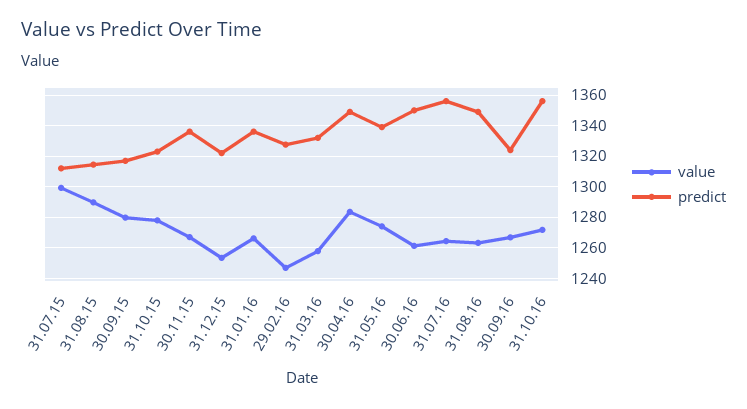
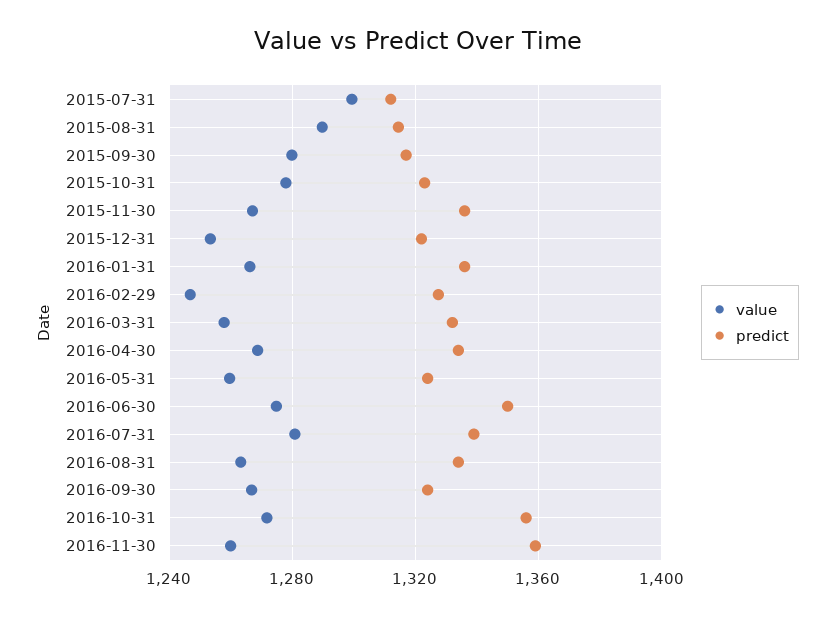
value, 30.04.16: 1285 -> 1270
predict, 30.04.16: 1350 -> 1335
value, 31.05.16: 1275 -> 1260
predict, 31.05.16: 1340 -> 1325
value, 30.06.16: 1260 -> 1275
value, 31.07.16: 1265 -> 1280
predict, 31.07.16: 1355 -> 1340
predict, 31.08.16: 1350 -> 1335
value, 2016-11-30: none -> 1260
predict, 2016-11-30: none -> 1360

